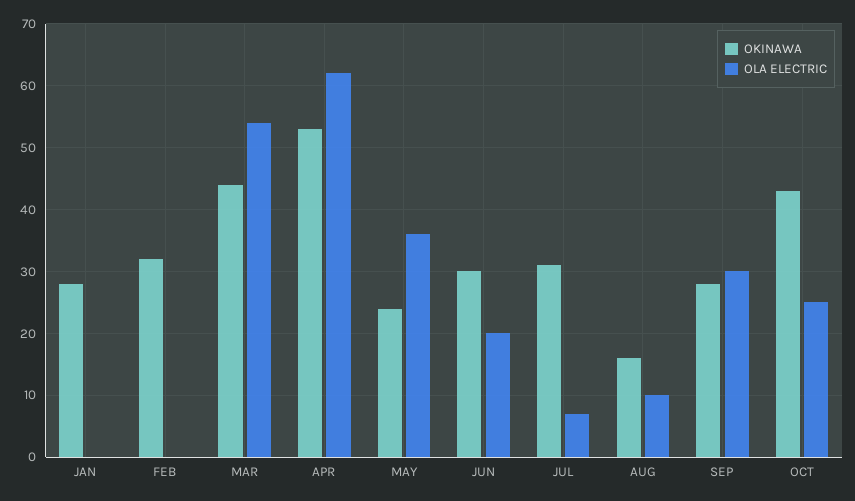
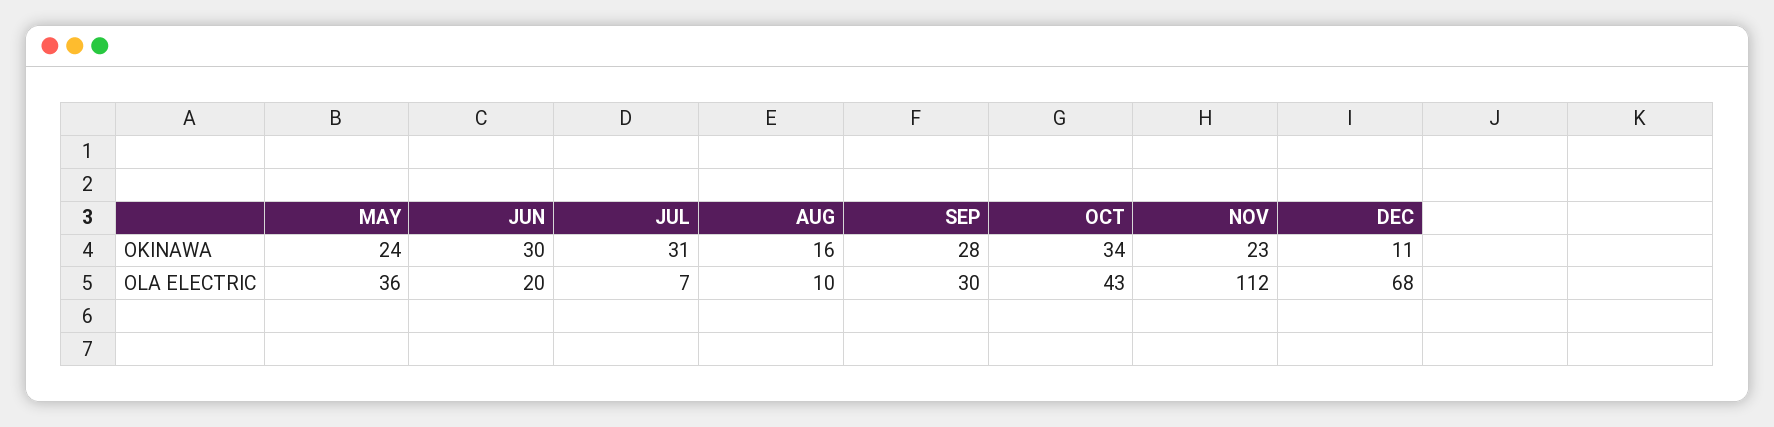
OKINAWA, JAN: 28 -> none
OLA ELECTRIC, JAN: 0 -> none
OKINAWA, FEB: 32 -> none
OLA ELECTRIC, FEB: 0 -> none
OKINAWA, MAR: 44 -> none
OLA ELECTRIC, MAR: 54 -> none
OKINAWA, APR: 53 -> none
OLA ELECTRIC, APR: 62 -> none
OKINAWA, OCT: 43 -> 34
OLA ELECTRIC, OCT: 25 -> 43
OKINAWA, NOV: none -> 23
OKINAWA, DEC: none -> 11
OLA ELECTRIC, NOV: none -> 112
OLA ELECTRIC, DEC: none -> 68

